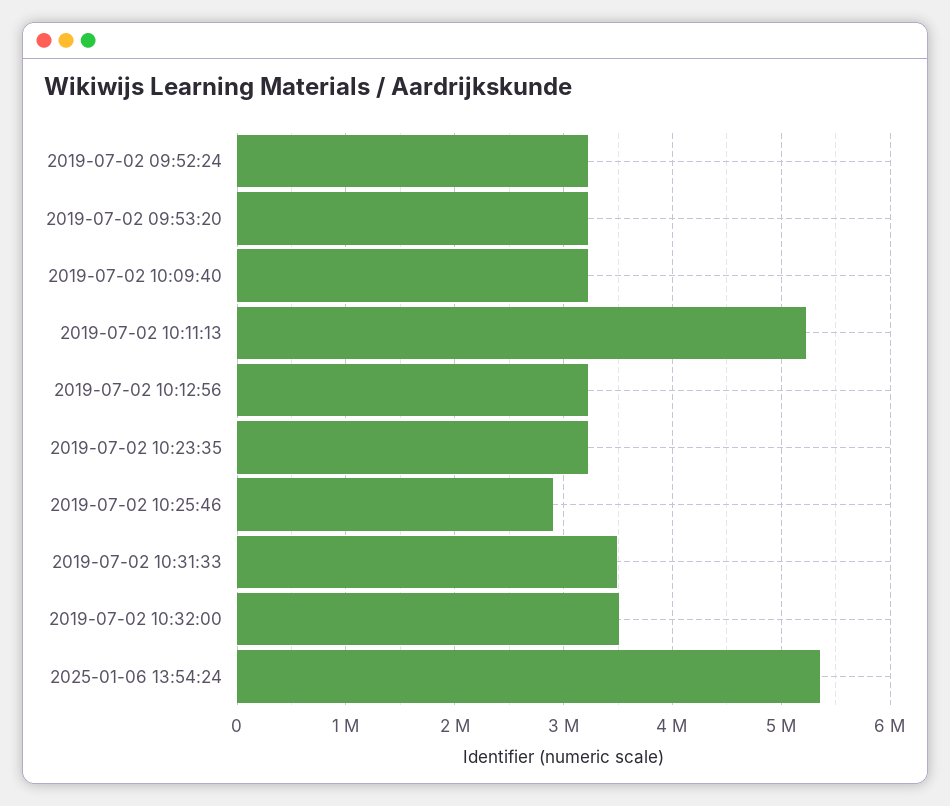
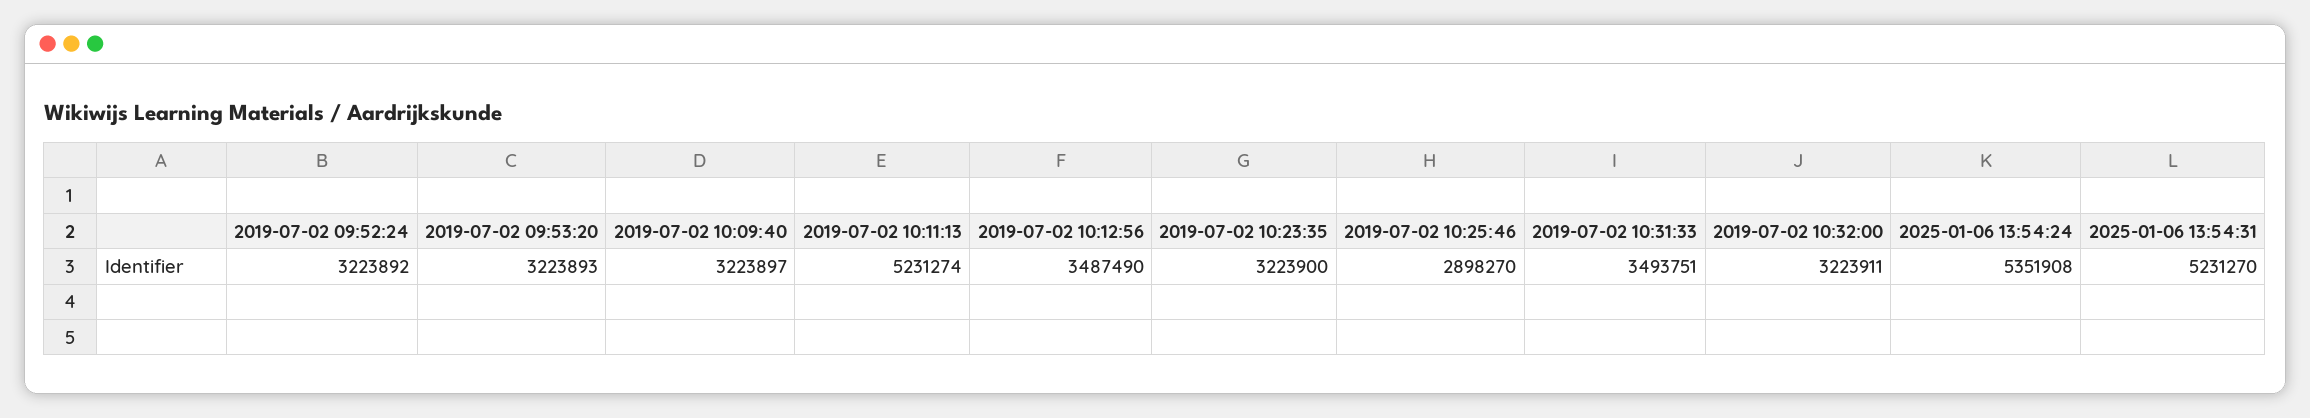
2019-07-02 10:12:56: 3200000 -> 3487490
2019-07-02 10:32:00: 3500000 -> 3223911
2025-01-06 13:54:31: none -> 5231270

